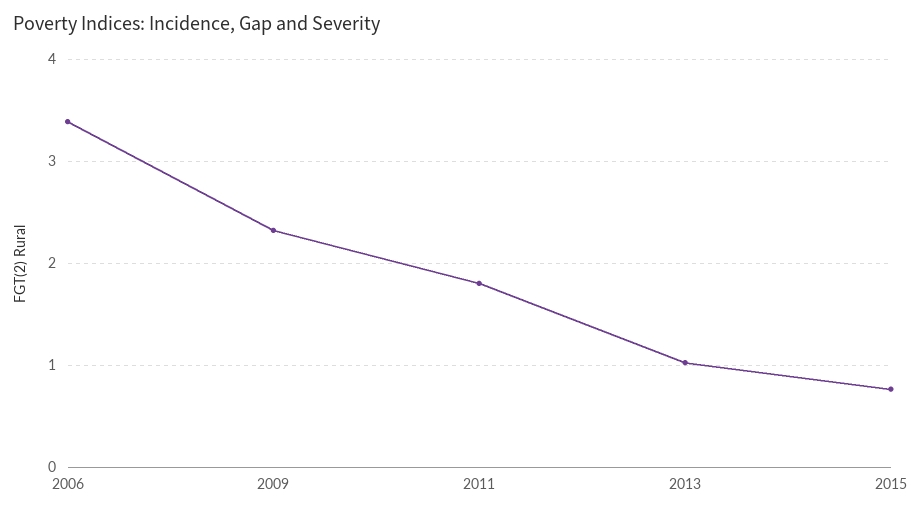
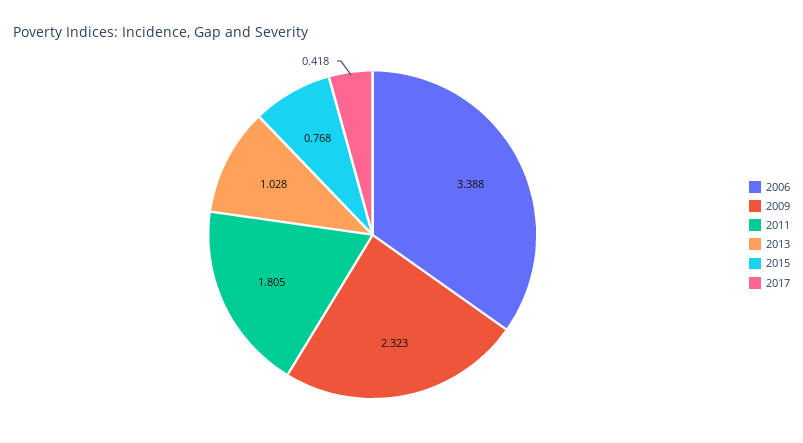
2017: none -> 0.418

